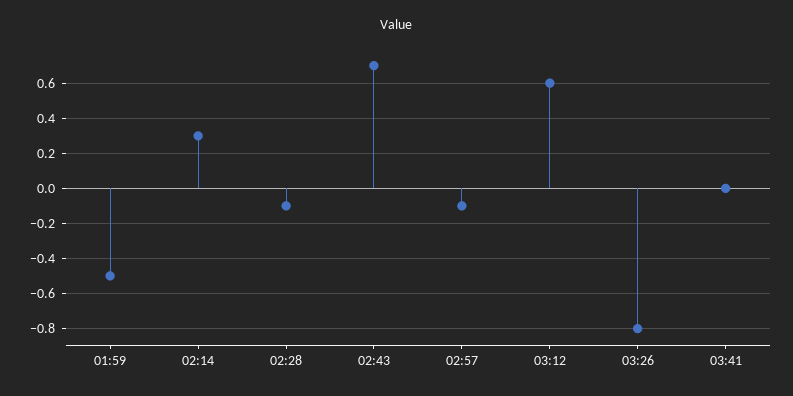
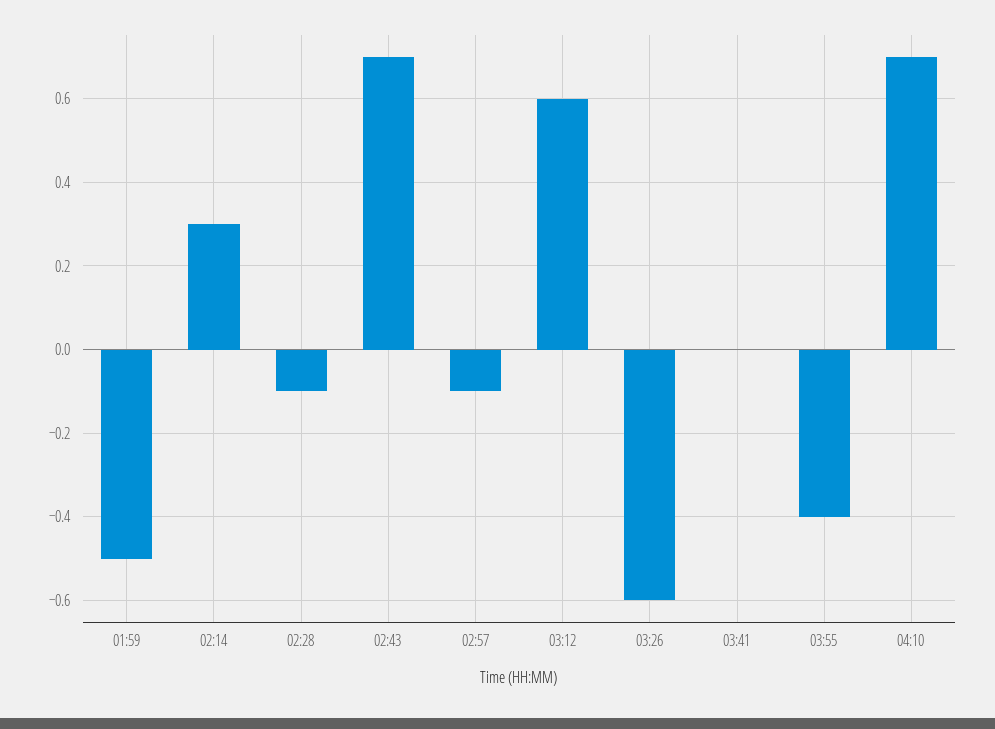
03:26: -0.8 -> -0.6
03:55: none -> -0.4
04:10: none -> 0.7

